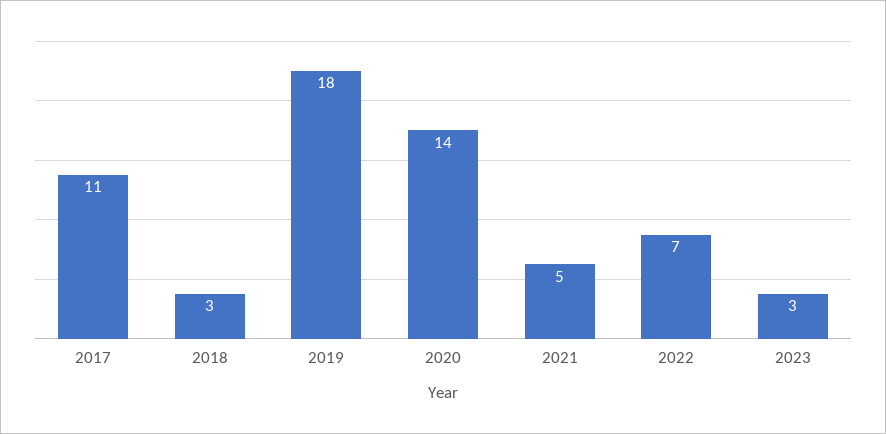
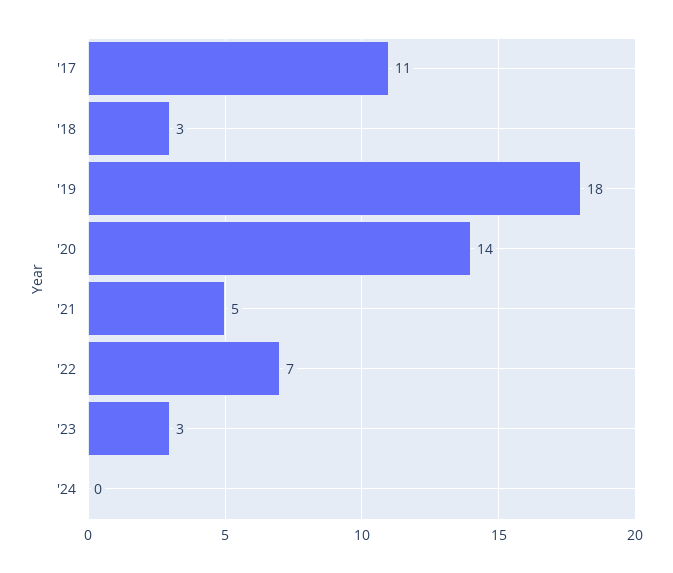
'24: none -> 0

